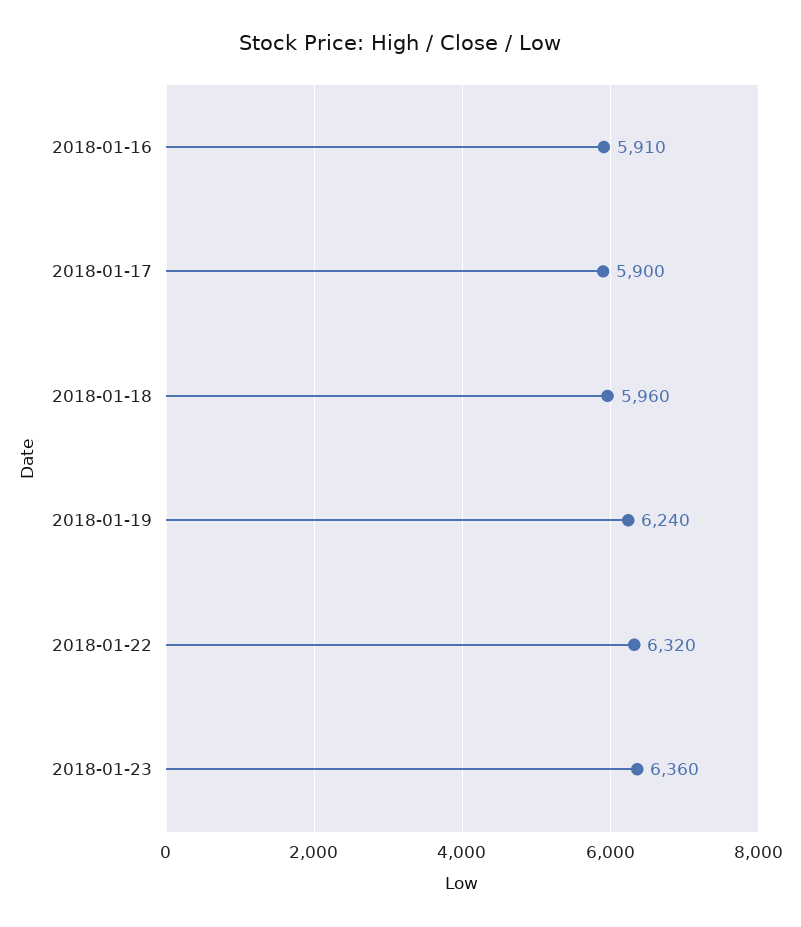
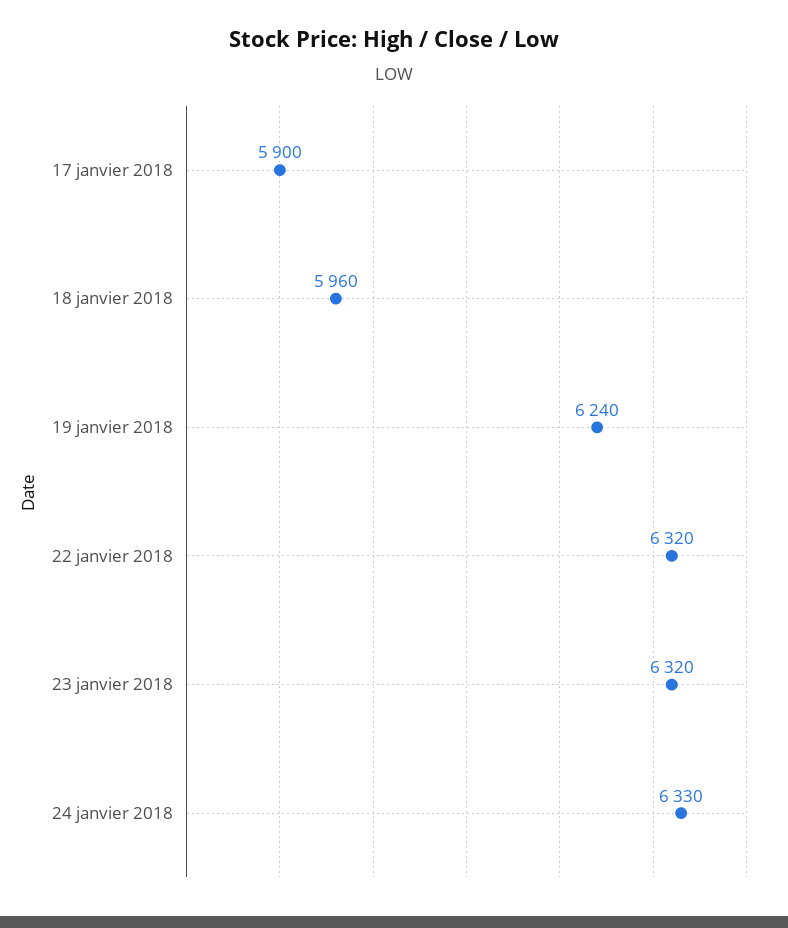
2018-01-16: 5910 -> none
2018-01-23: 6360 -> 6320
24 janvier 2018: none -> 6330

